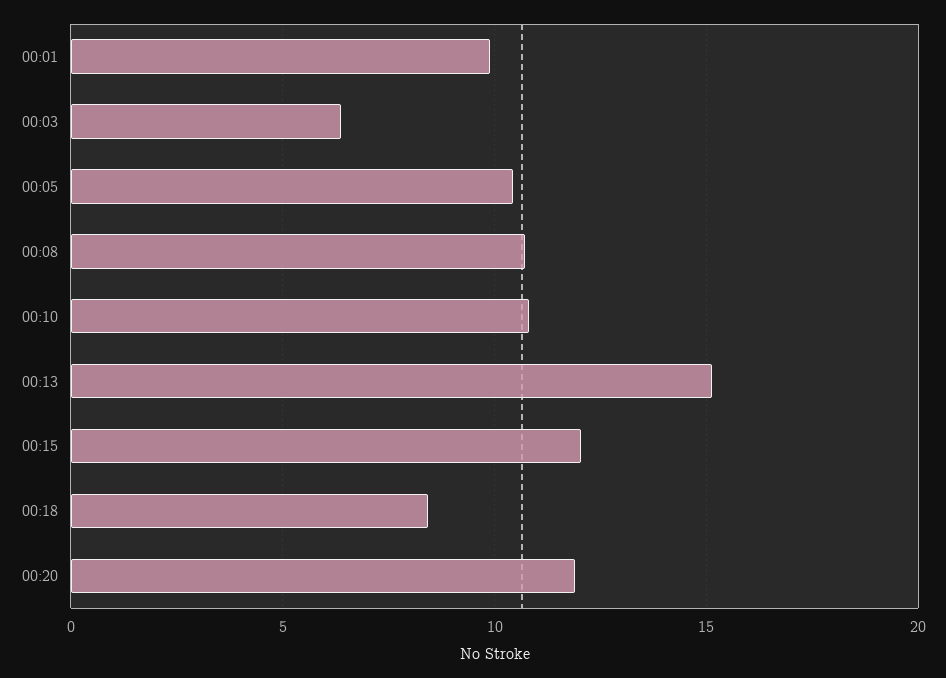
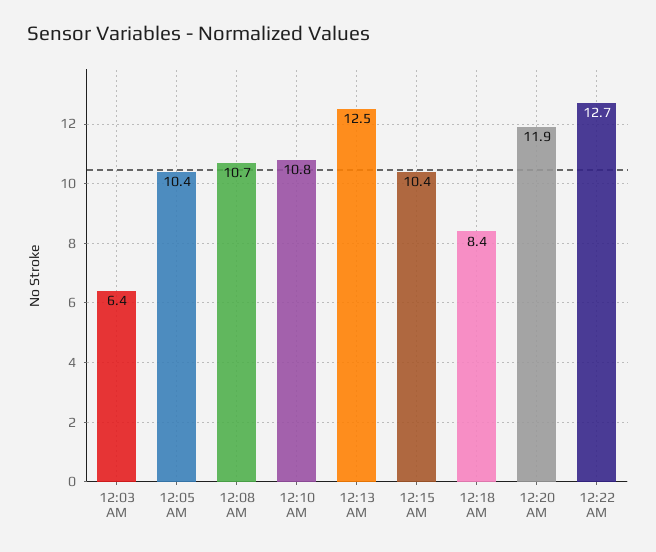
00:01: 10 -> none
00:13: 15 -> 12.5
00:15: 12 -> 10.4
12:22 AM: none -> 12.7

